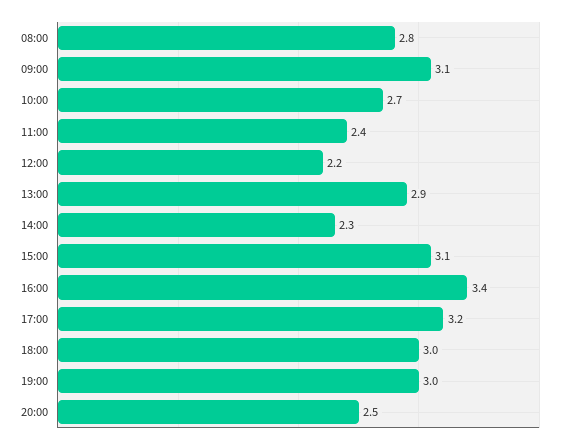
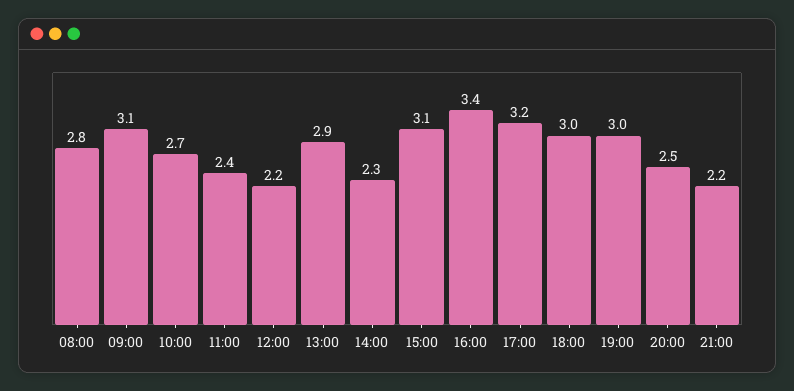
21:00: none -> 2.2

